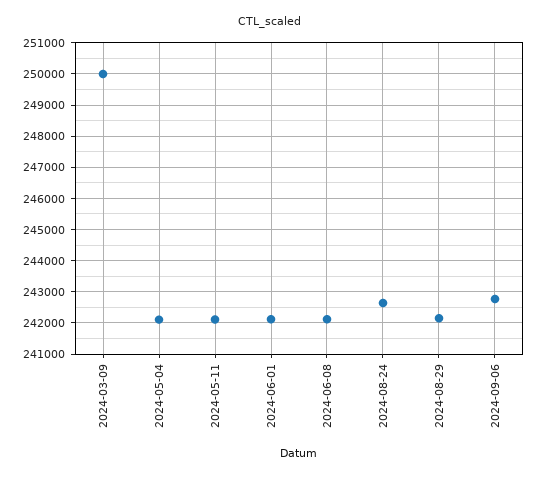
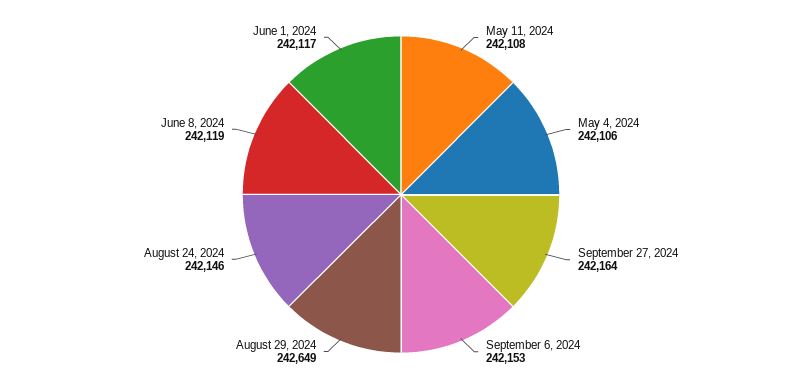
2024-03-09: 250000 -> none
2024-08-24: 242600 -> 242146
2024-08-29: 242200 -> 242649
2024-09-06: 242800 -> 242153
September 27, 2024: none -> 242164

